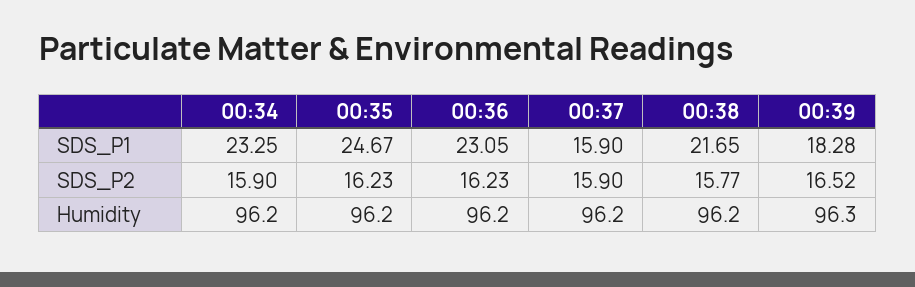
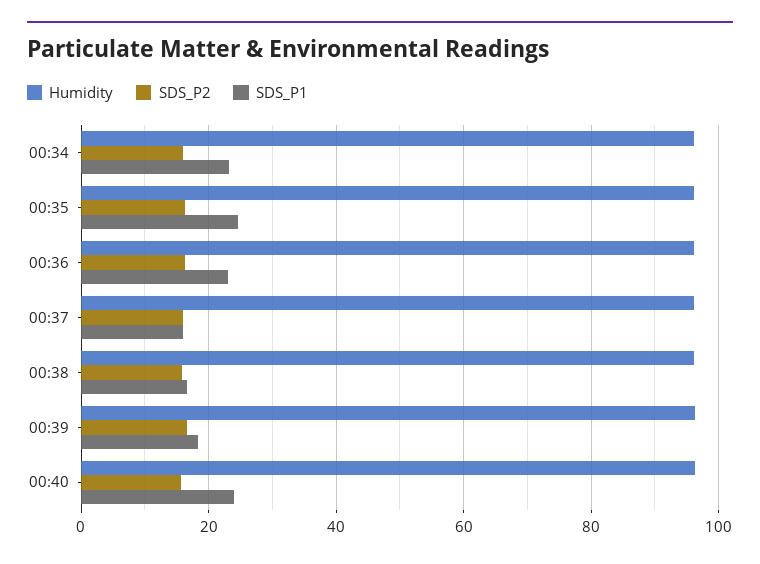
SDS_P1, 00:38: 21.65 -> 16
Humidity, 00:40: none -> 96
SDS_P2, 00:40: none -> 16
SDS_P1, 00:40: none -> 24

